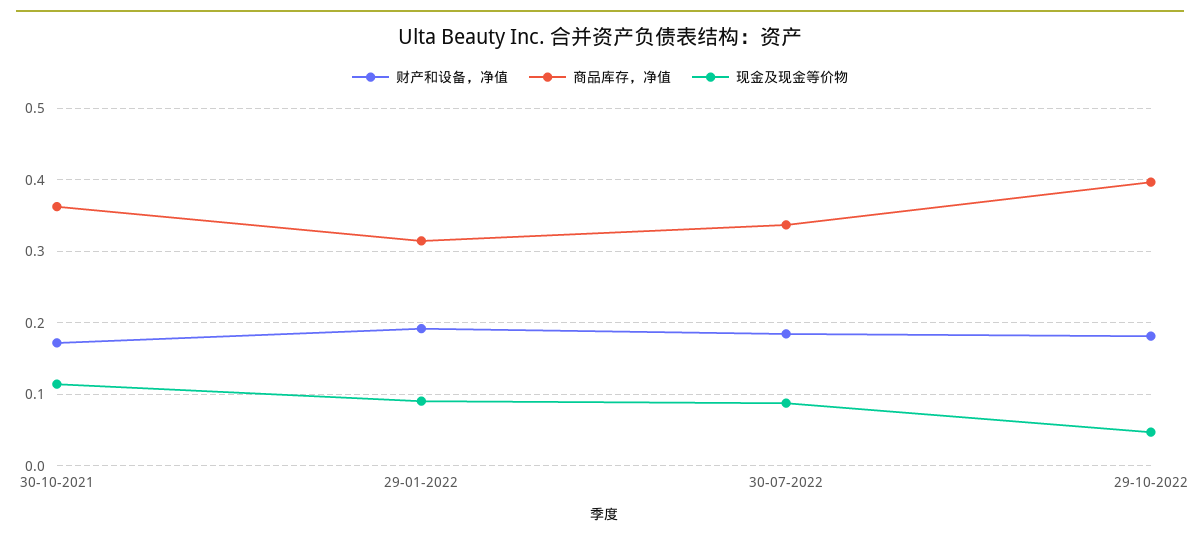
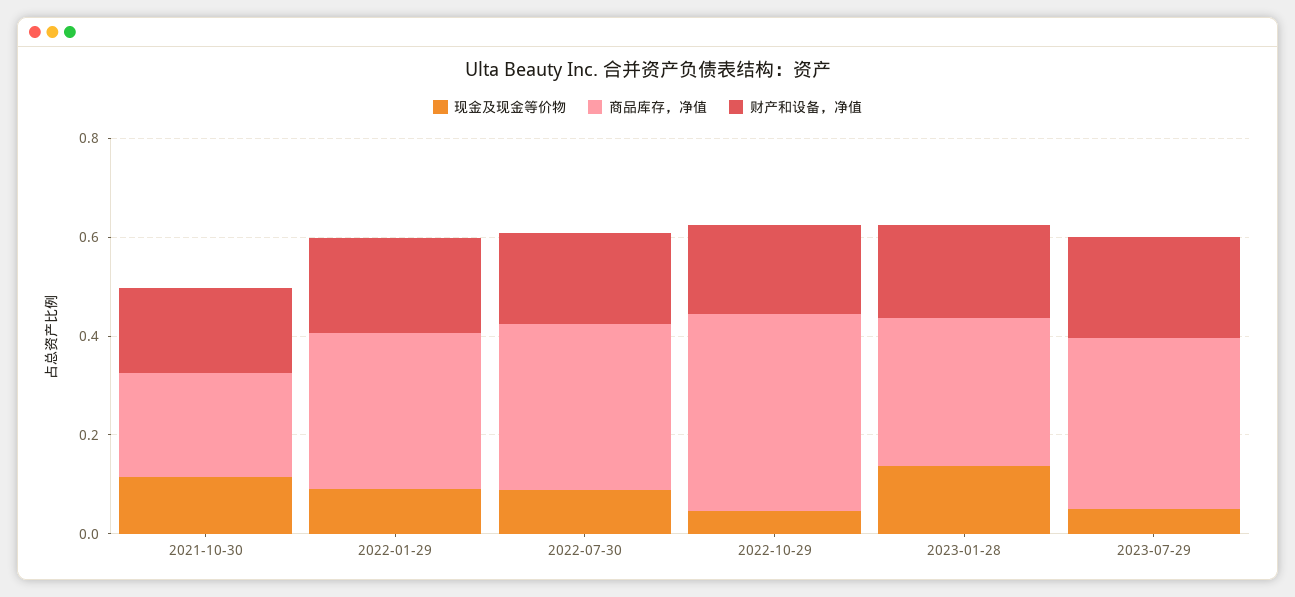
商品库存，净值, 30-10-2021: 0.36 -> 0.2
现金及现金等价物, 2023-01-28: none -> 0.15
商品库存，净值, 2023-01-28: none -> 0.3
财产和设备，净值, 2023-01-28: none -> 0.2
现金及现金等价物, 2023-07-29: none -> 0.05
商品库存，净值, 2023-07-29: none -> 0.35
财产和设备，净值, 2023-07-29: none -> 0.2

